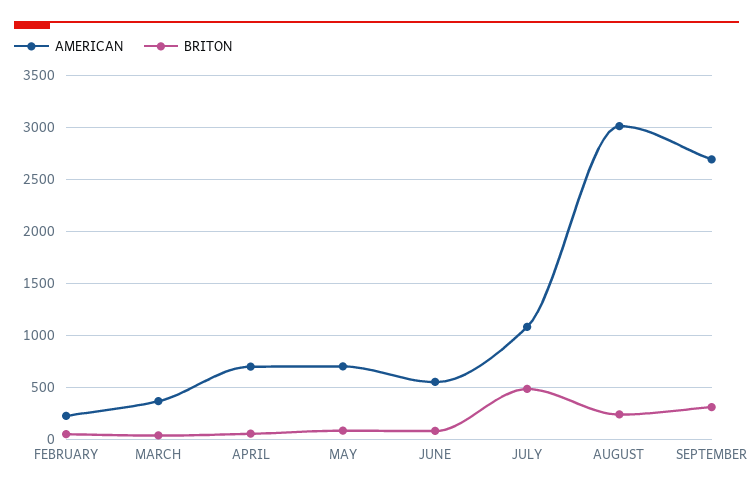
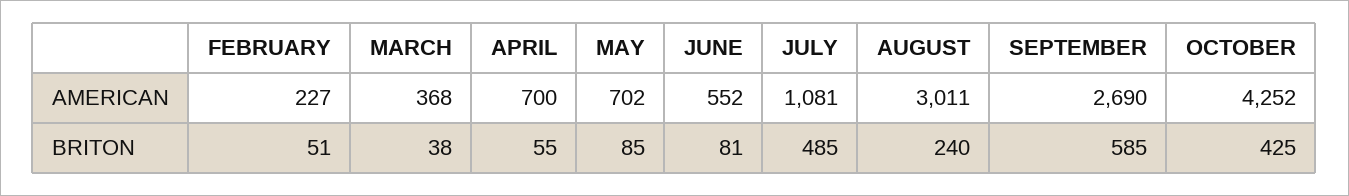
BRITON, SEPTEMBER: 300 -> 585
AMERICAN, OCTOBER: none -> 4252
BRITON, OCTOBER: none -> 425

